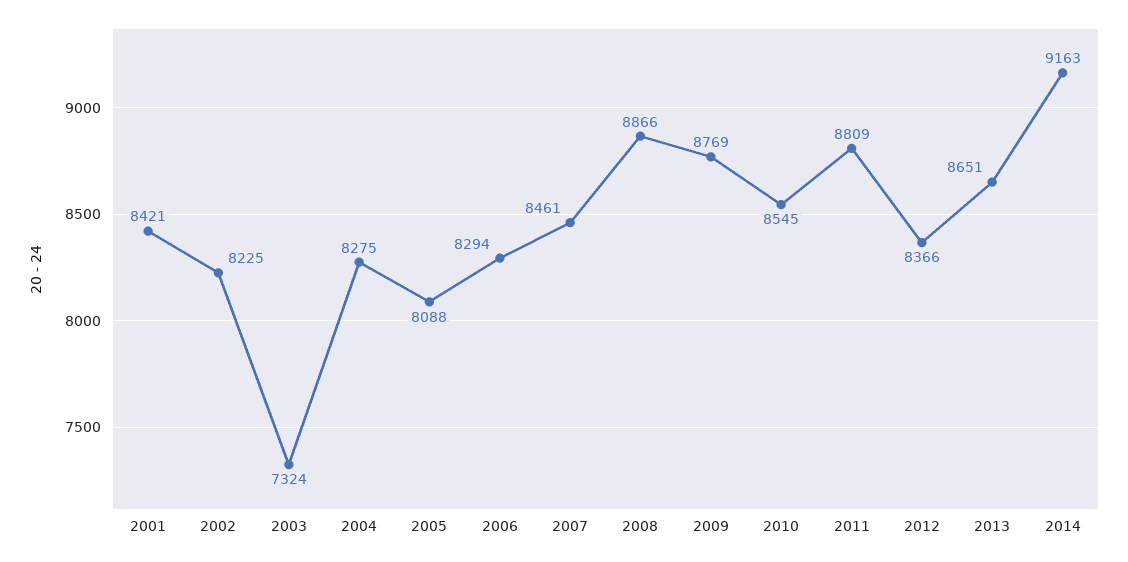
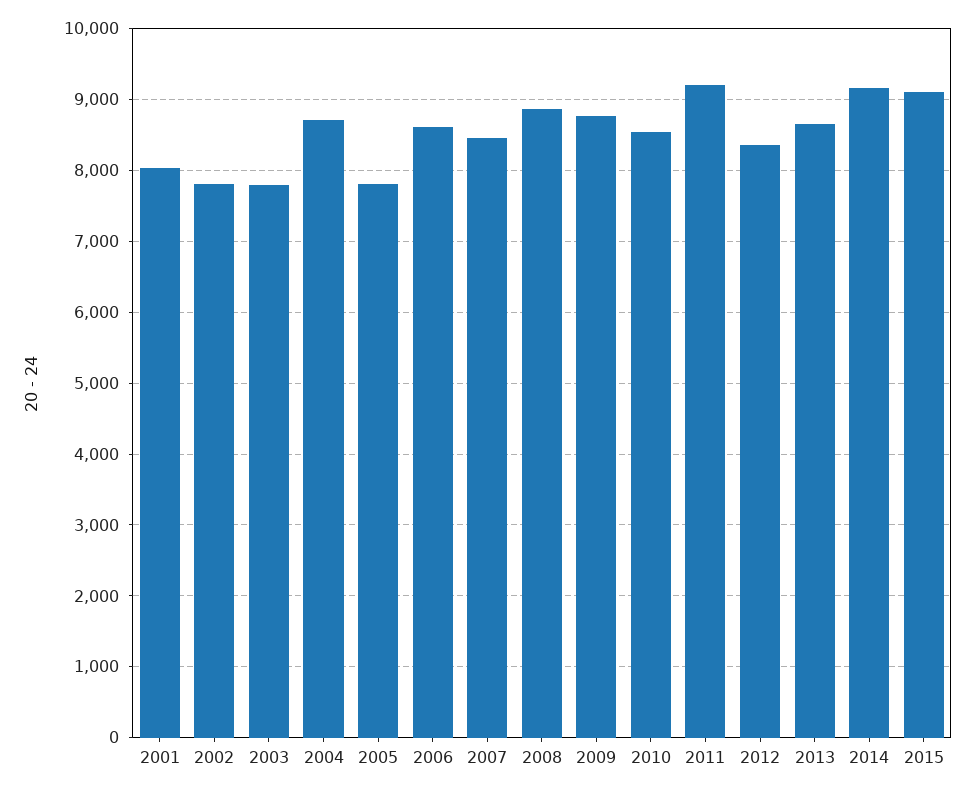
2001: 8421 -> 8000
2002: 8225 -> 7800
2003: 7324 -> 7800
2004: 8275 -> 8700
2005: 8088 -> 7800
2006: 8294 -> 8600
2011: 8809 -> 9200
2015: none -> 9100

